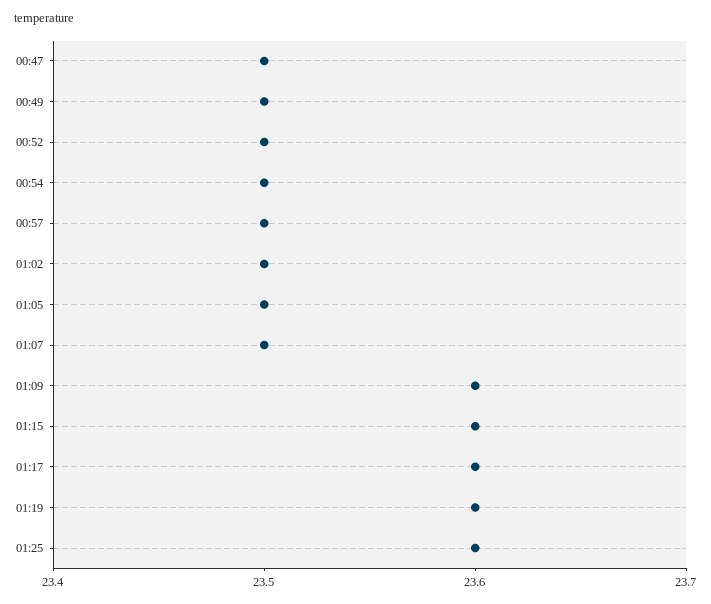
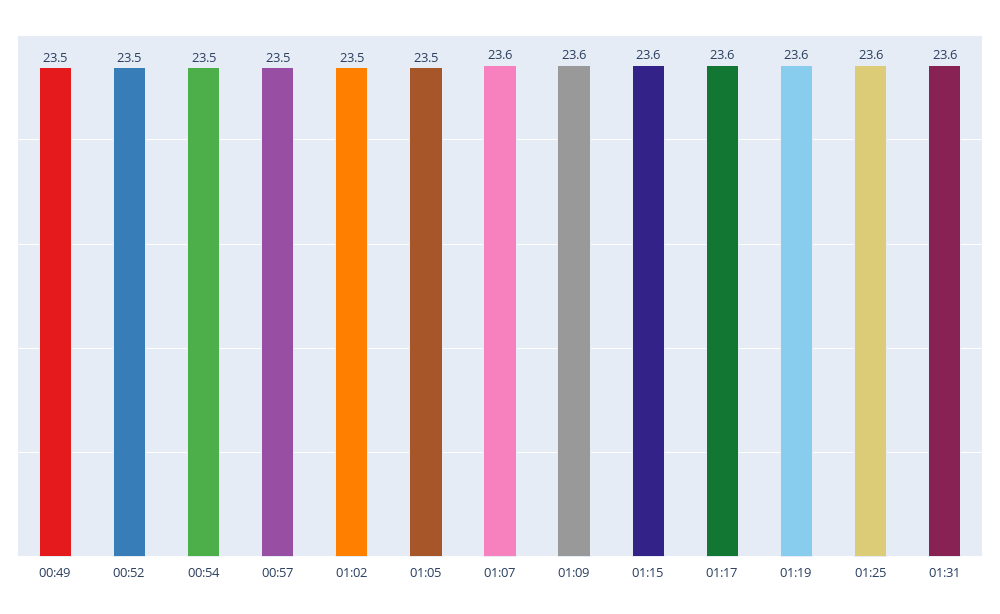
00:47: 23.5 -> none
01:07: 23.5 -> 23.6
01:31: none -> 23.6

